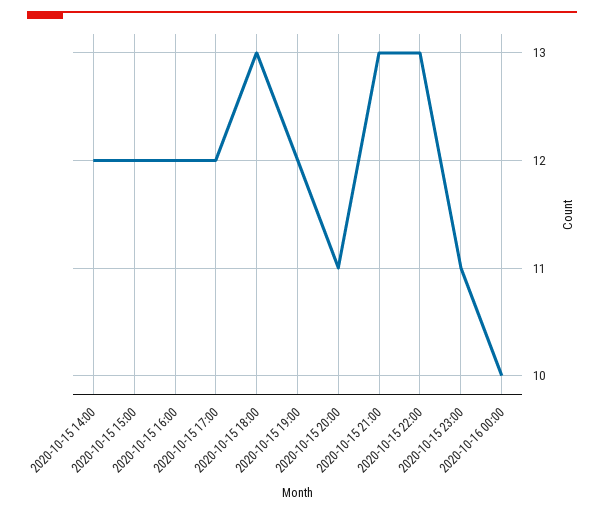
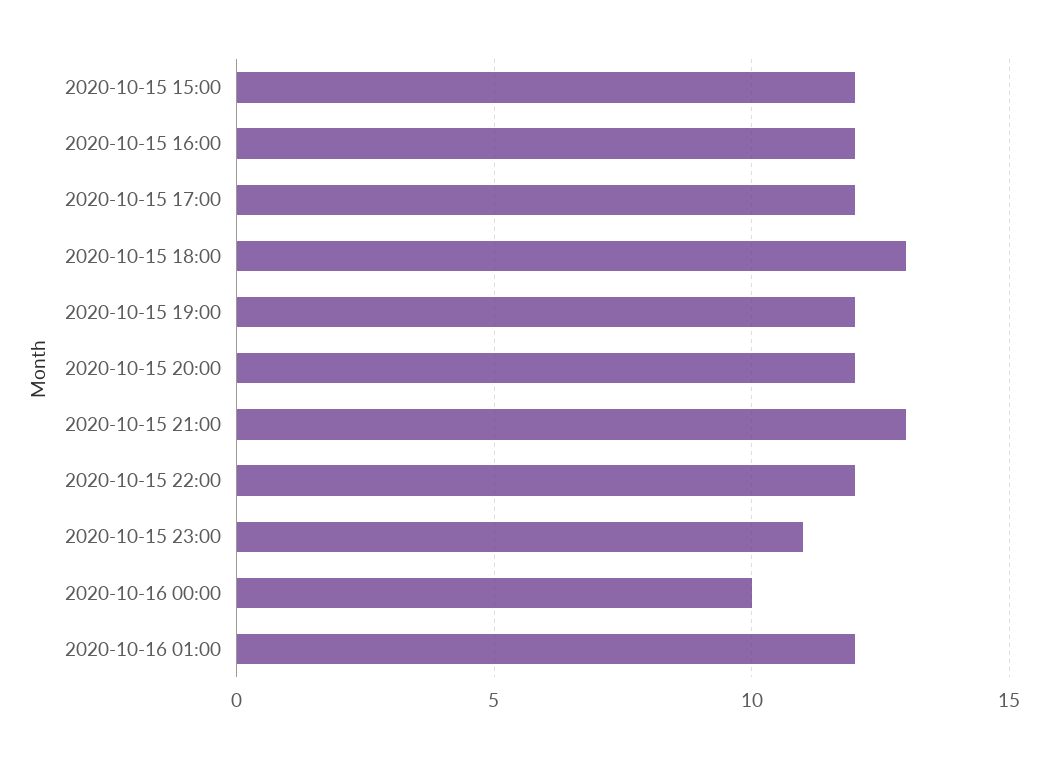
2020-10-15 14:00: 12 -> none
2020-10-15 20:00: 11 -> 12
2020-10-15 22:00: 13 -> 12
2020-10-16 01:00: none -> 12

